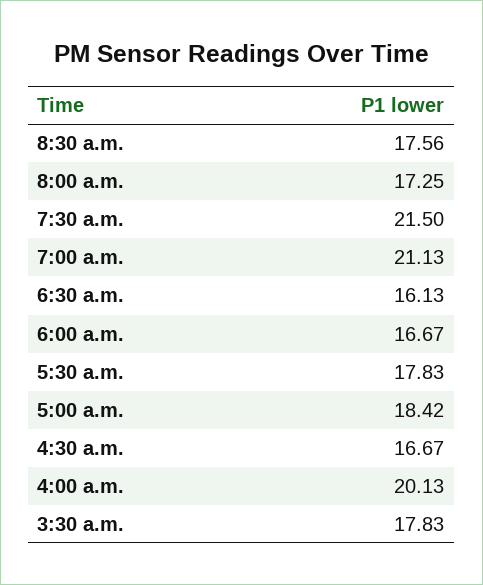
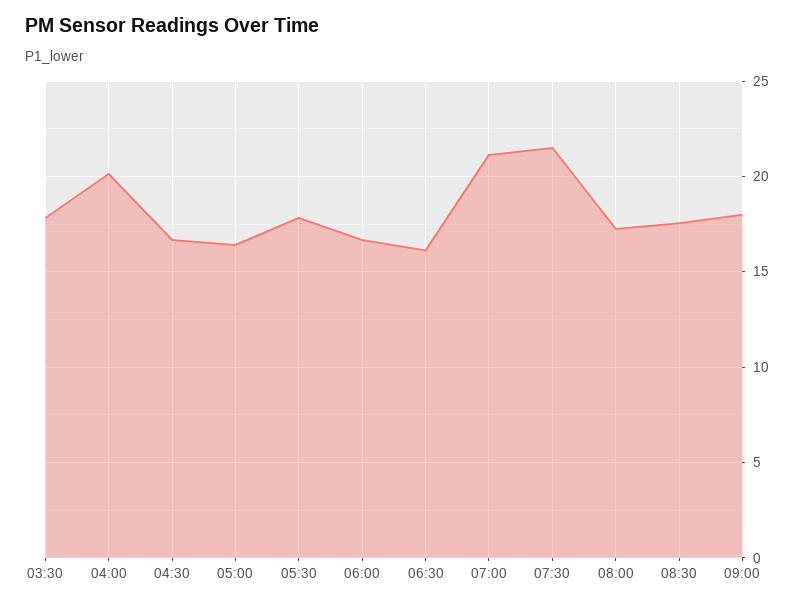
5:00 a.m.: 18.42 -> 16.5
09:00: none -> 18

